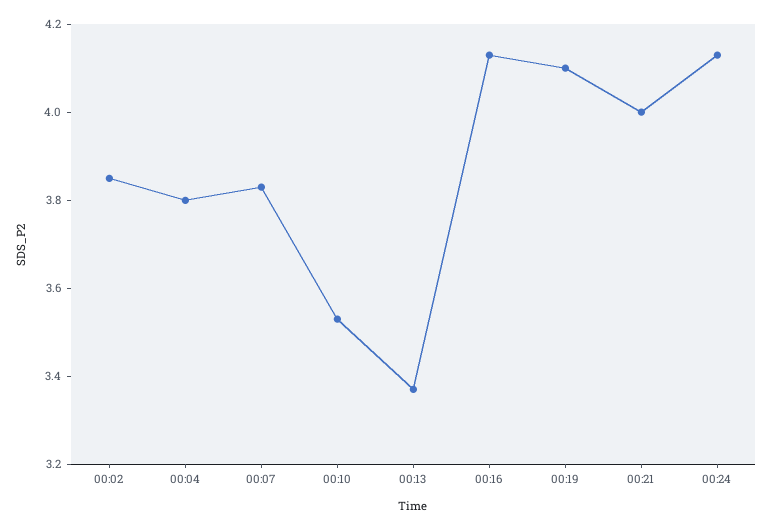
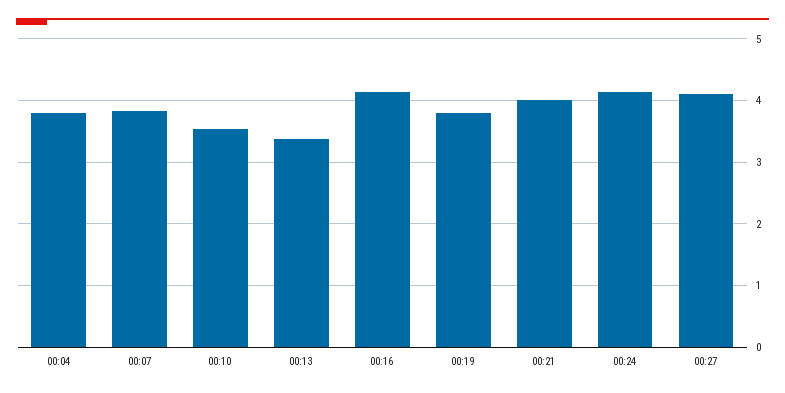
00:02: 3.85 -> none
00:19: 4.1 -> 3.8
00:27: none -> 4.1

